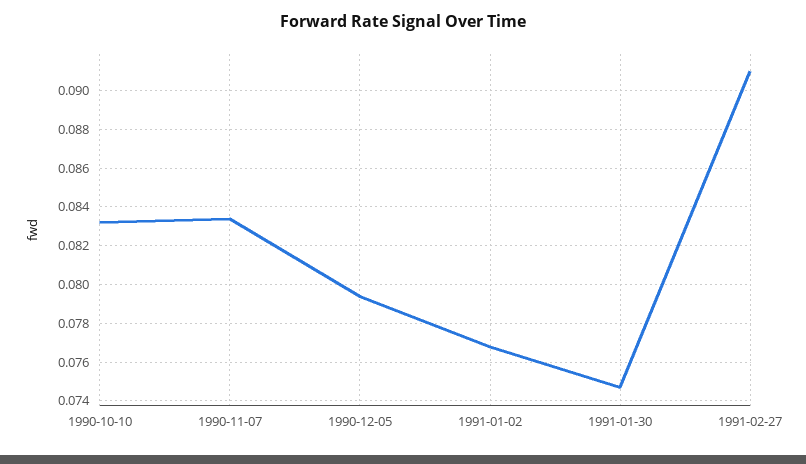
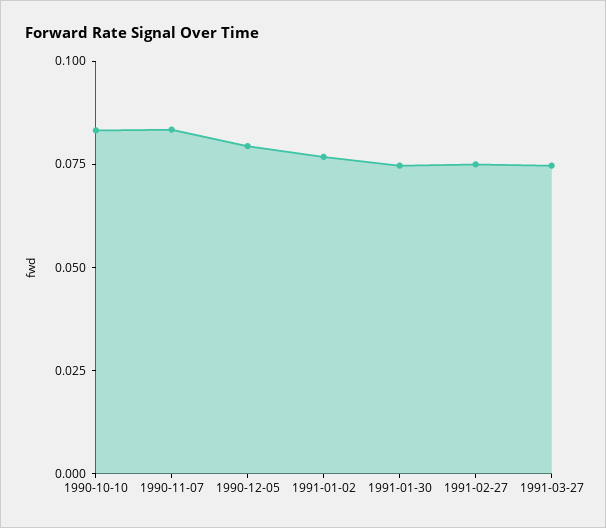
1991-02-27: 0.091 -> 0.075
1991-03-27: none -> 0.075

